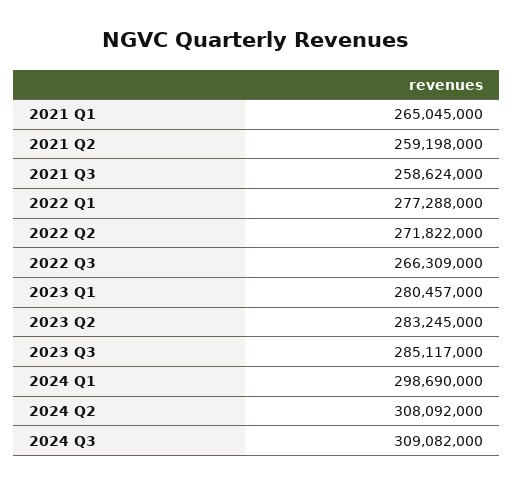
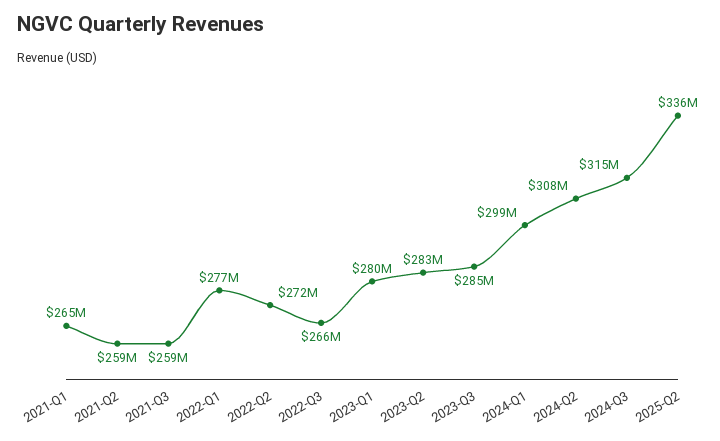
2024 Q3: 309082000 -> 315000000
2025-Q2: none -> 336000000

